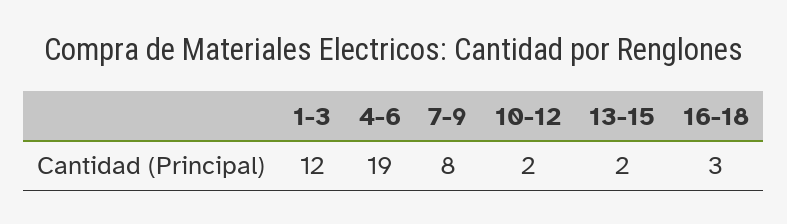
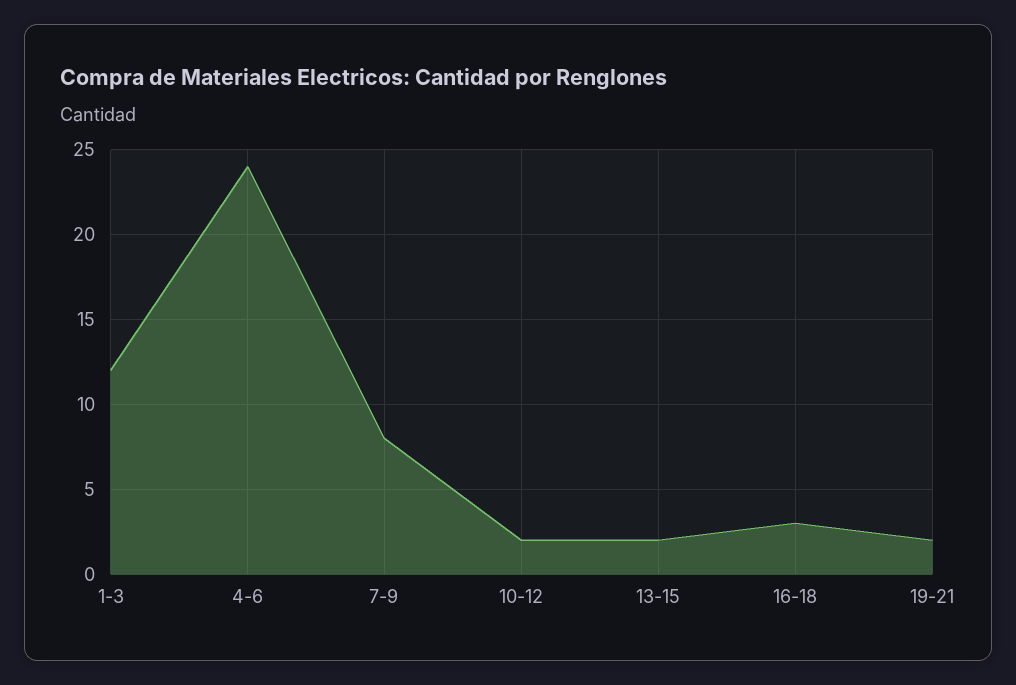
4-6: 19 -> 24
19-21: none -> 2

